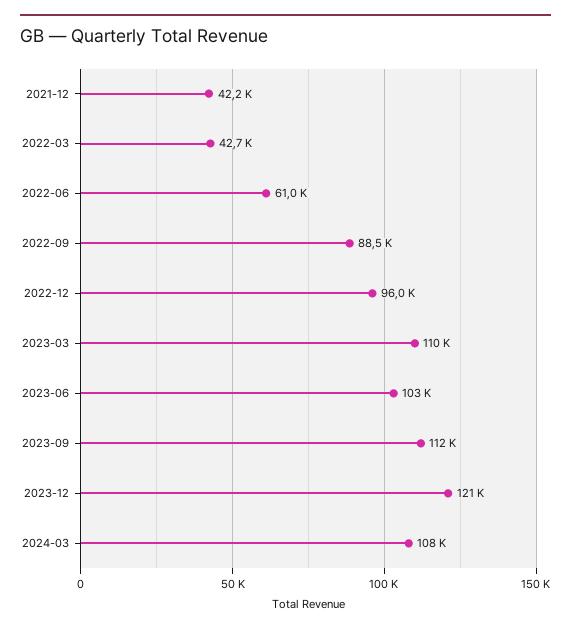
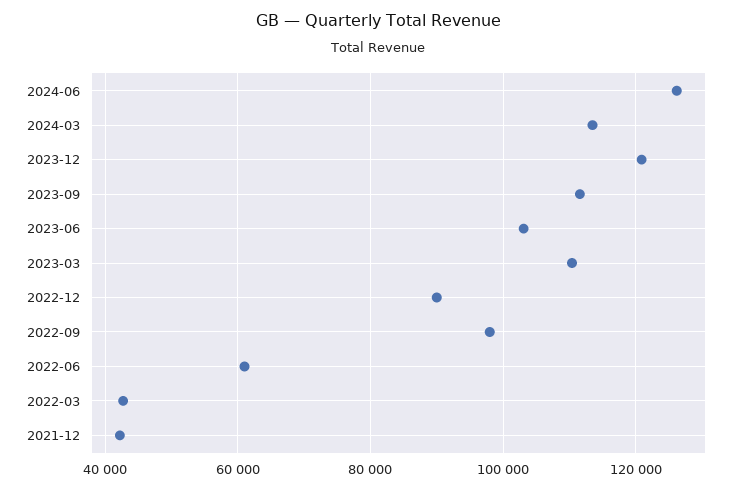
2022-09: 88500 -> 98000
2022-12: 96000 -> 90000
2024-03: 108000 -> 114000
2024-06: none -> 126000

